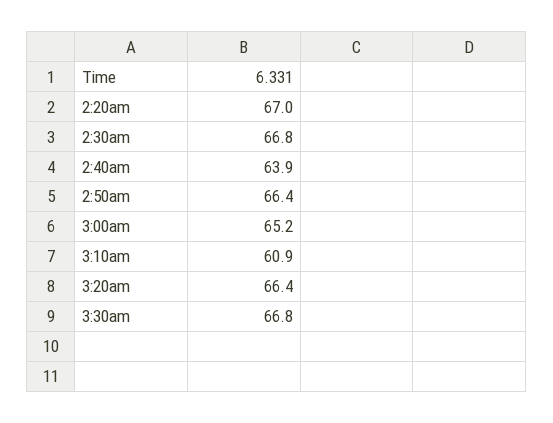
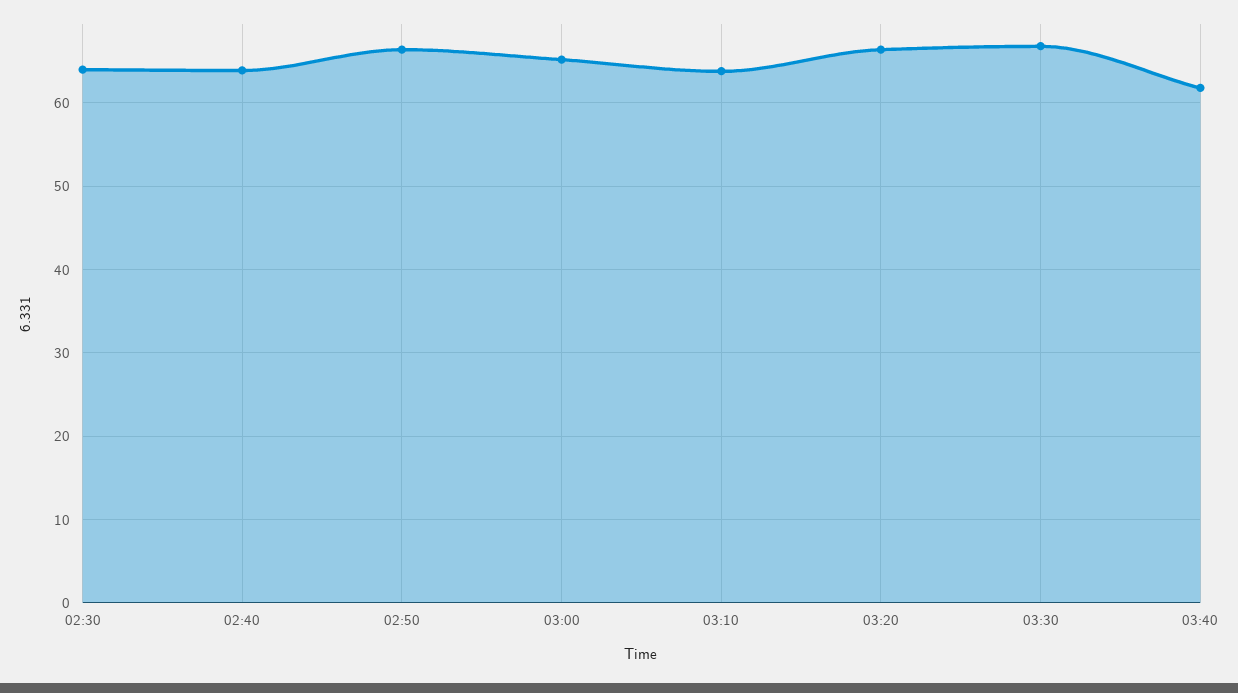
2:20am: 67 -> none
2:30am: 66.8 -> 64
3:10am: 60.9 -> 64
03:40: none -> 62

